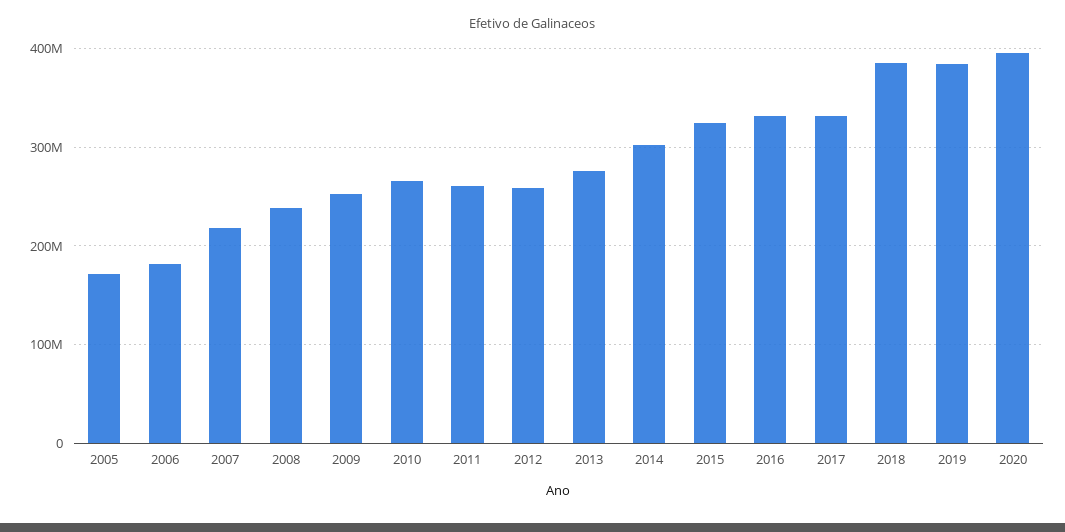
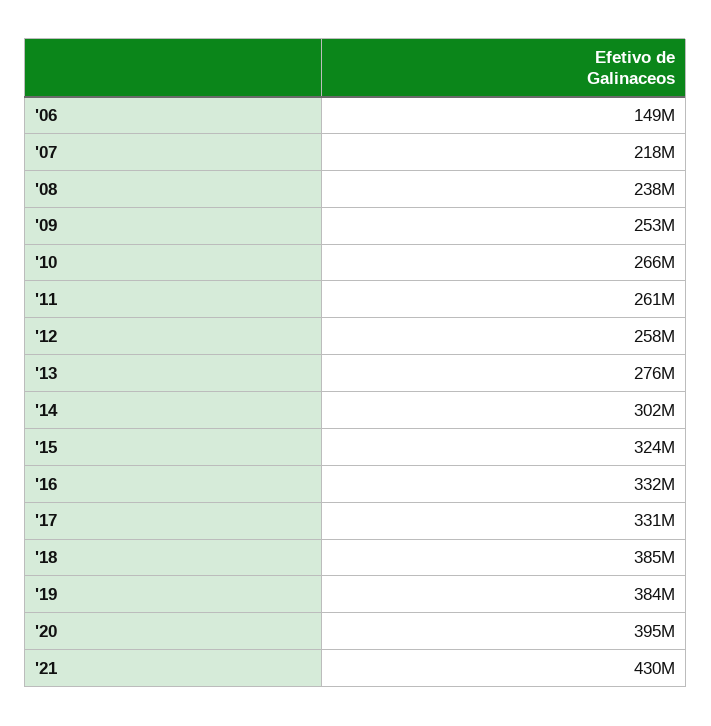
2005: 170000000 -> none
2006: 180000000 -> 149000000
'21: none -> 430000000

